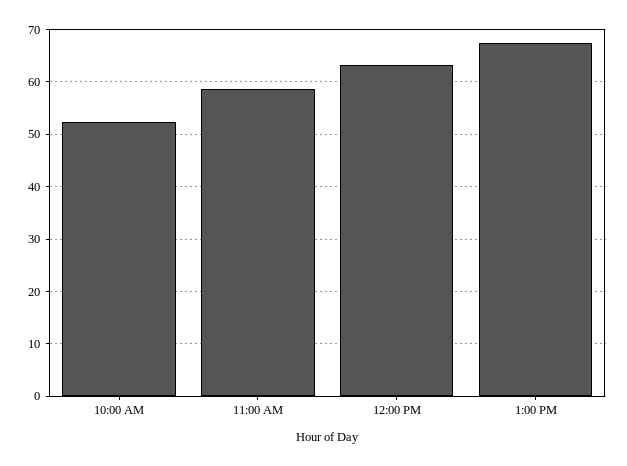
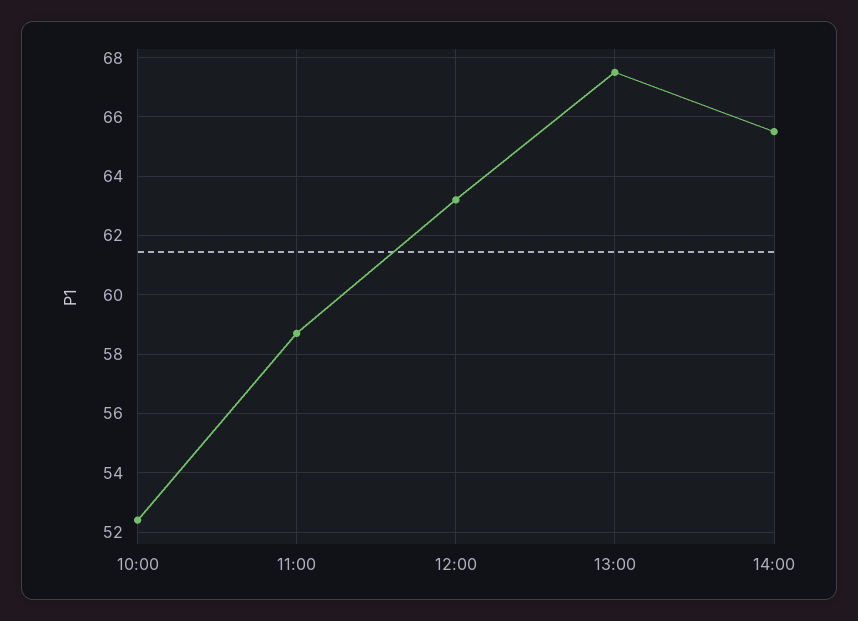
14:00: none -> 65.5

